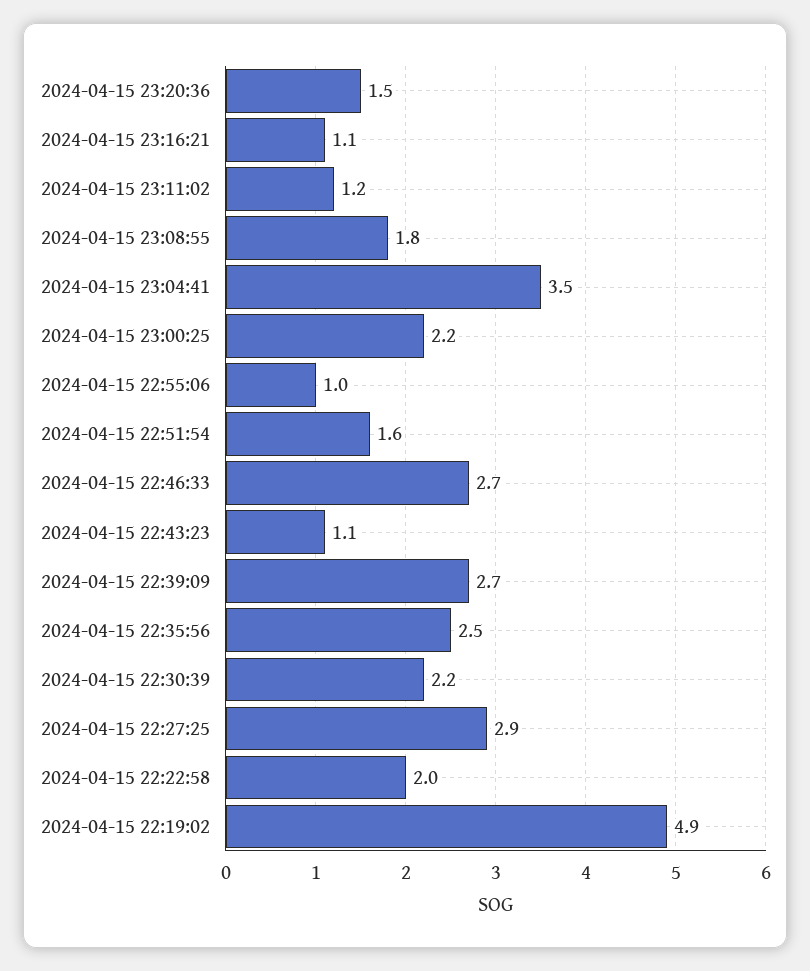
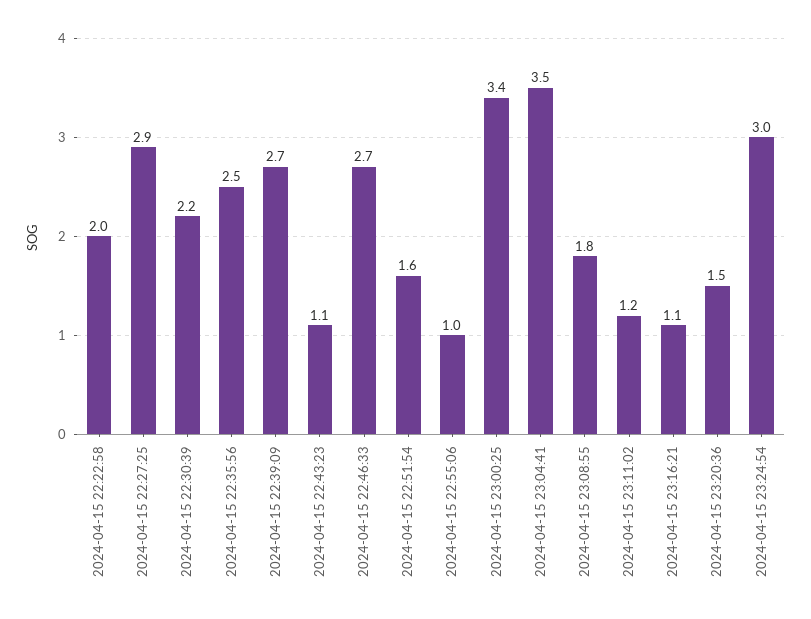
2024-04-15 23:00:25: 2.2 -> 3.4
2024-04-15 22:19:02: 4.9 -> none
2024-04-15 23:24:54: none -> 3

